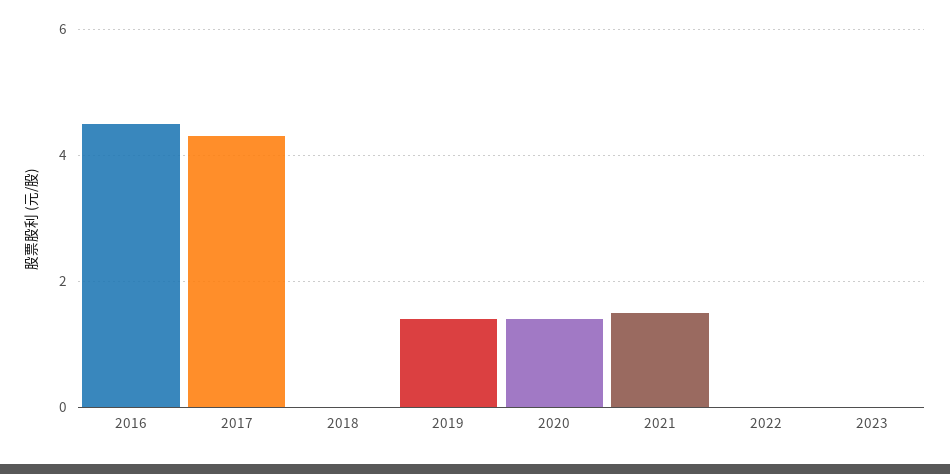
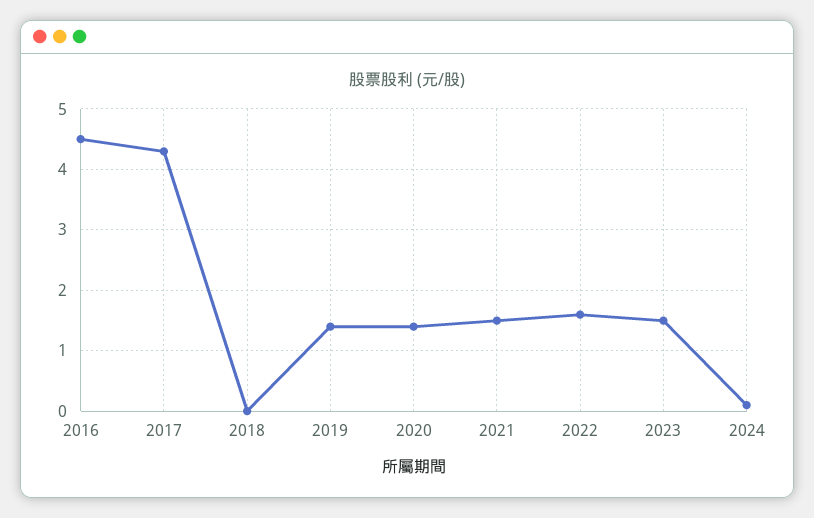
2022: 0 -> 1.6
2023: 0 -> 1.5
2024: none -> 0.1

